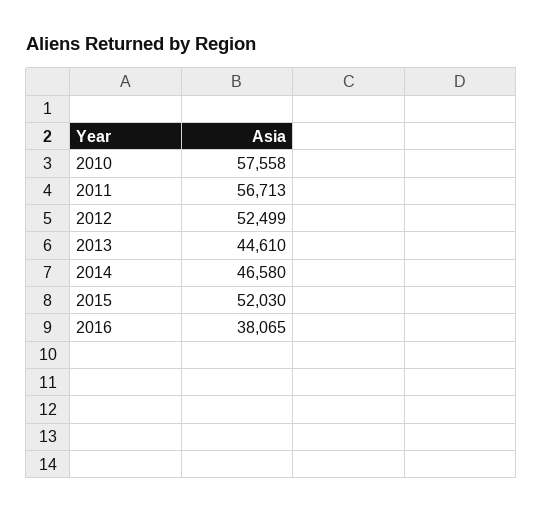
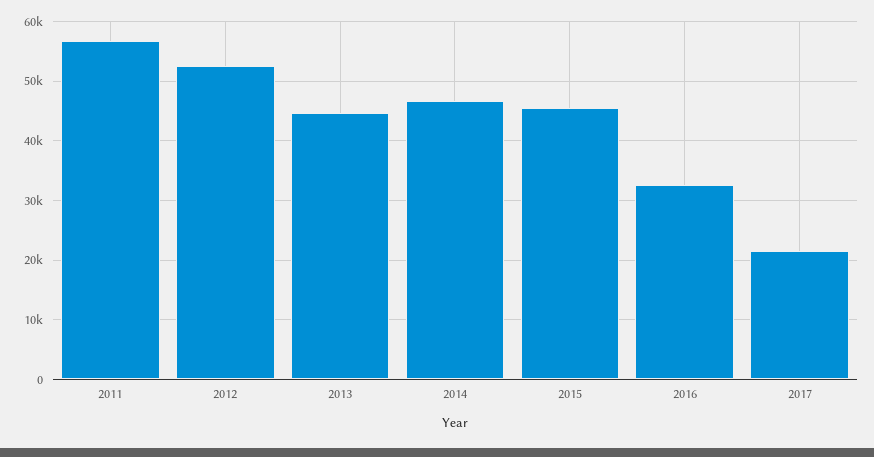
2010: 57558 -> none
2015: 52030 -> 46000
2016: 38065 -> 32000
2017: none -> 22000

